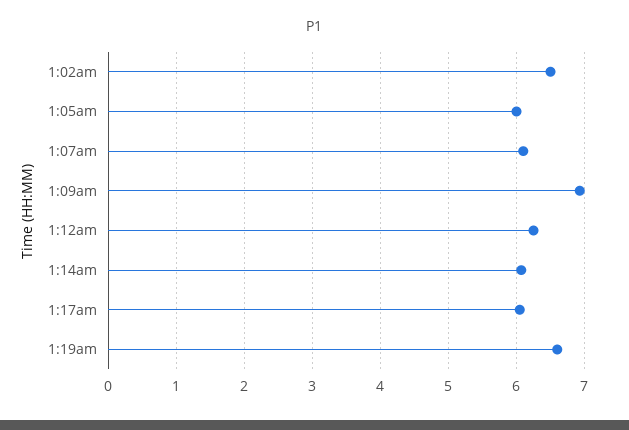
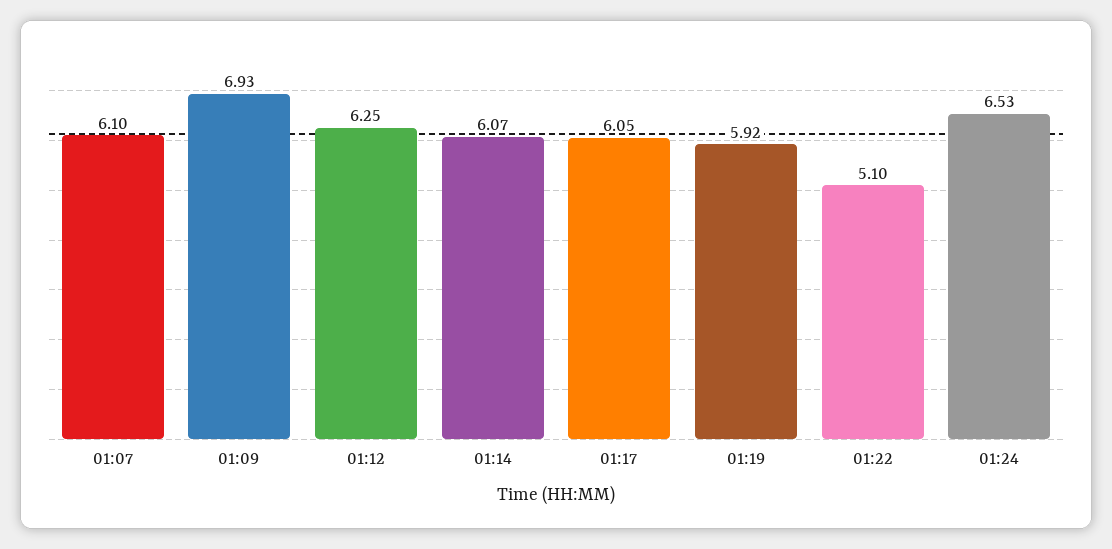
1:02am: 6.5 -> none
1:05am: 6 -> none
1:19am: 6.6 -> 5.92
01:22: none -> 5.1
01:24: none -> 6.53

